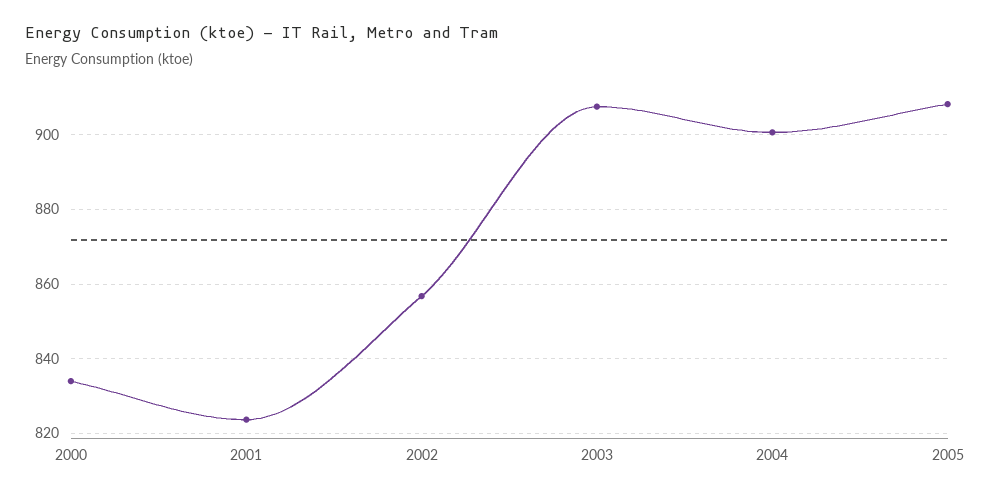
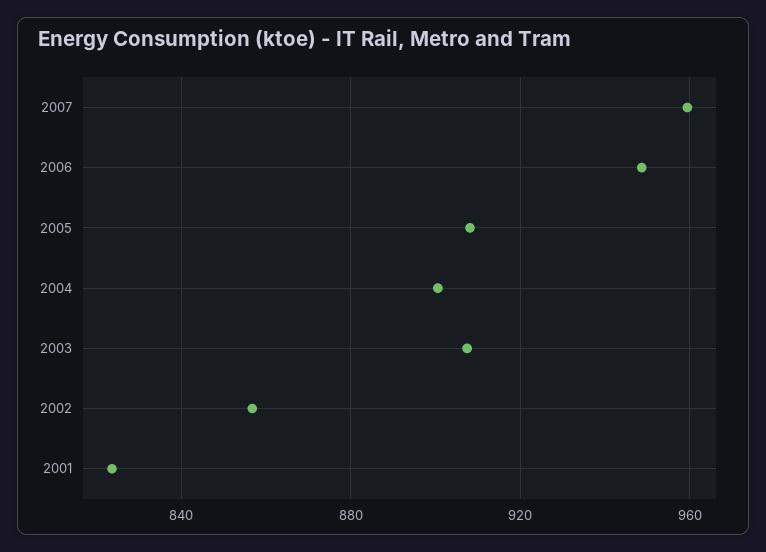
2000: 834 -> none
2007: none -> 960
2006: none -> 950

